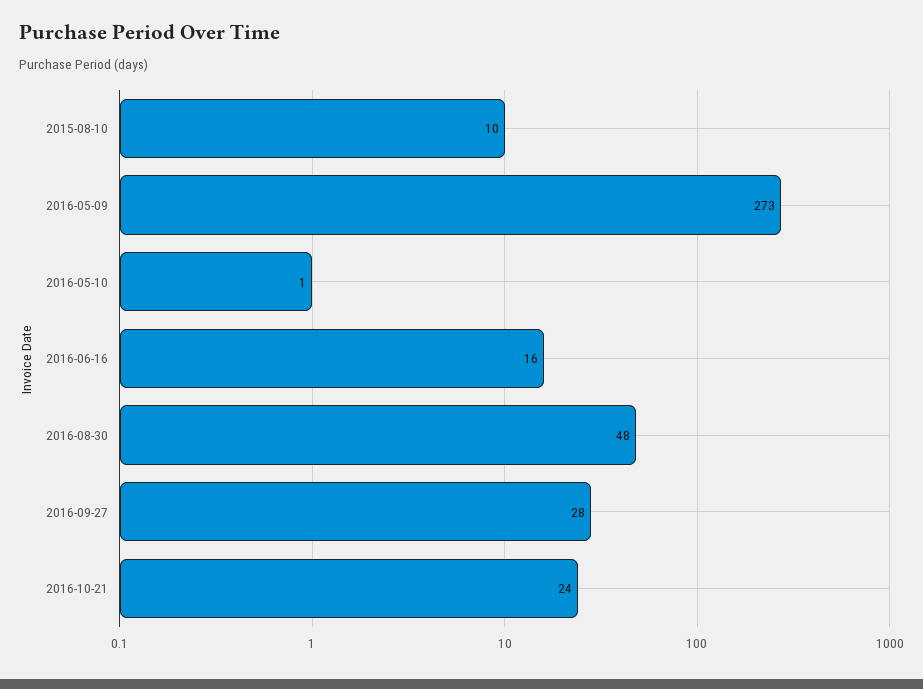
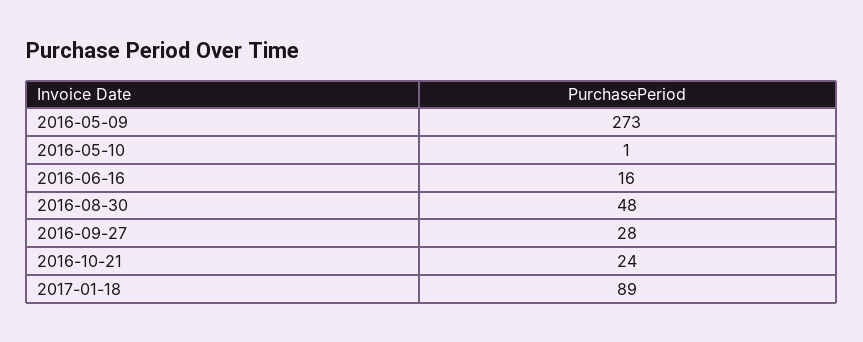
2015-08-10: 10 -> none
2017-01-18: none -> 89

